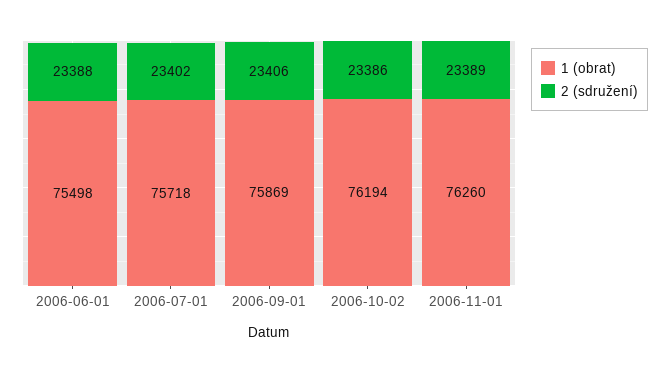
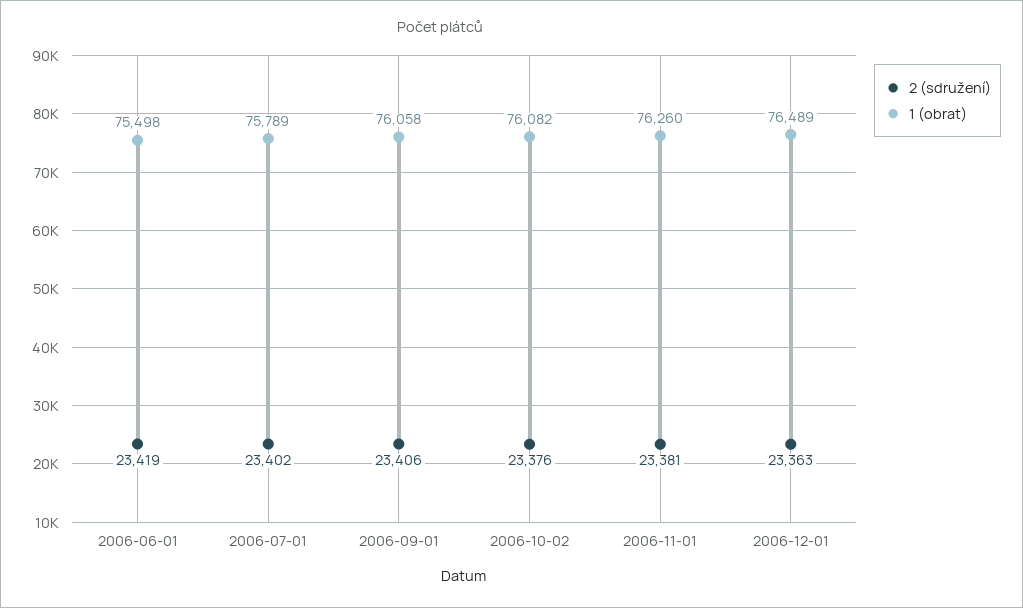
2 (sdružení), 2006-06-01: 23388 -> 23419
1 (obrat), 2006-07-01: 75718 -> 75789
1 (obrat), 2006-09-01: 75869 -> 76058
1 (obrat), 2006-10-02: 76194 -> 76082
2 (sdružení), 2006-10-02: 23386 -> 23376
2 (sdružení), 2006-11-01: 23389 -> 23381
2 (sdružení), 2006-12-01: none -> 23363
1 (obrat), 2006-12-01: none -> 76489

